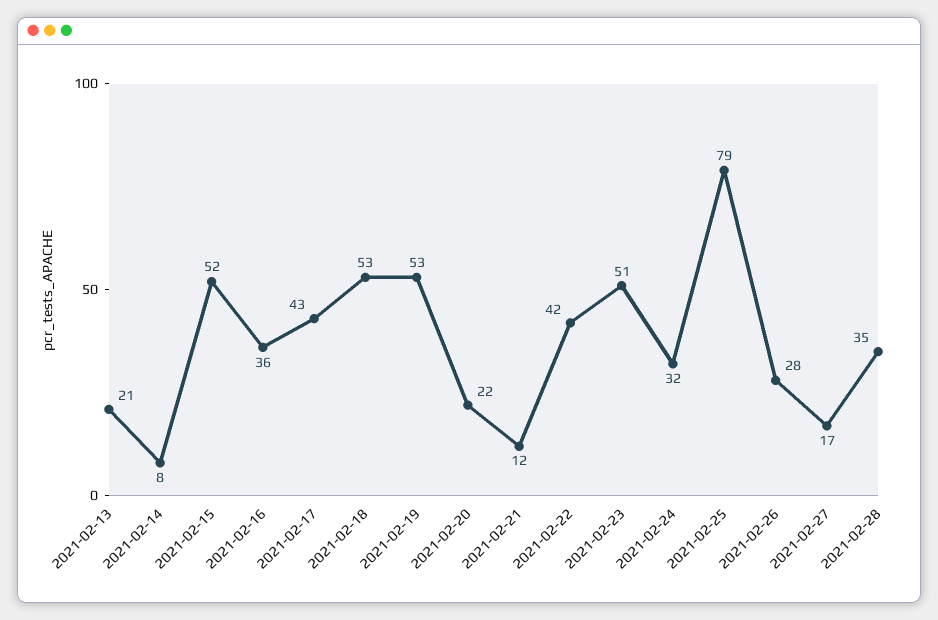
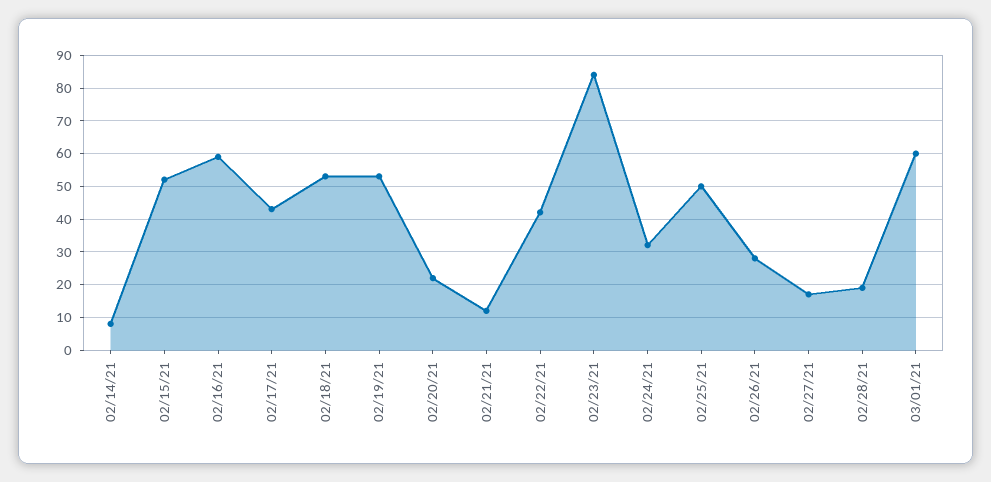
2021-02-13: 21 -> none
2021-02-16: 36 -> 60
2021-02-23: 51 -> 85
2021-02-25: 79 -> 50
2021-02-28: 35 -> 20
03/01/21: none -> 60

